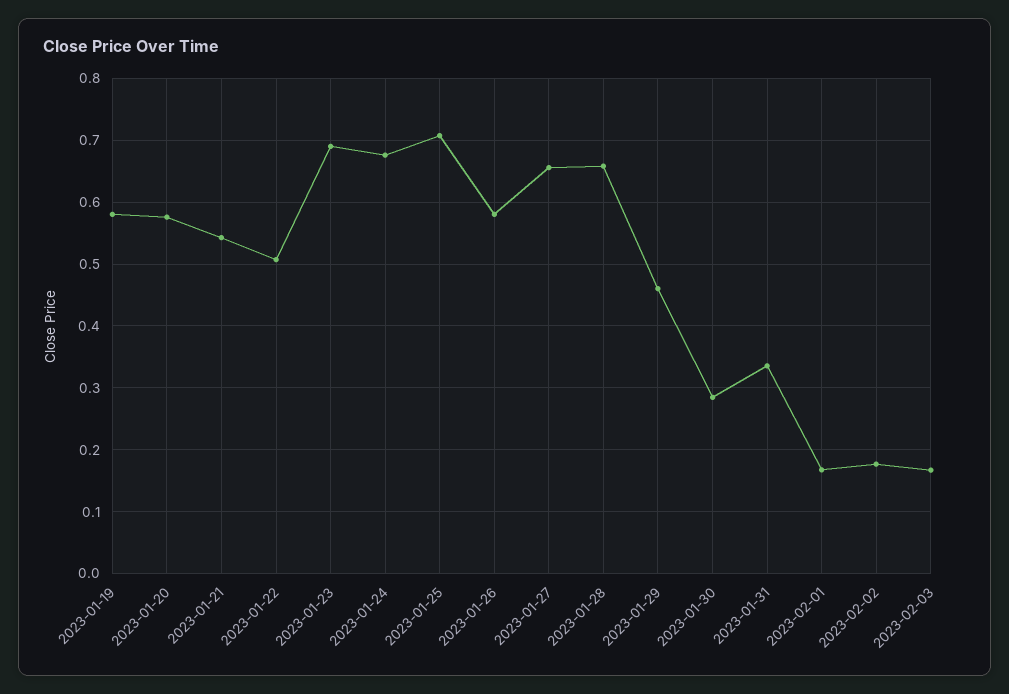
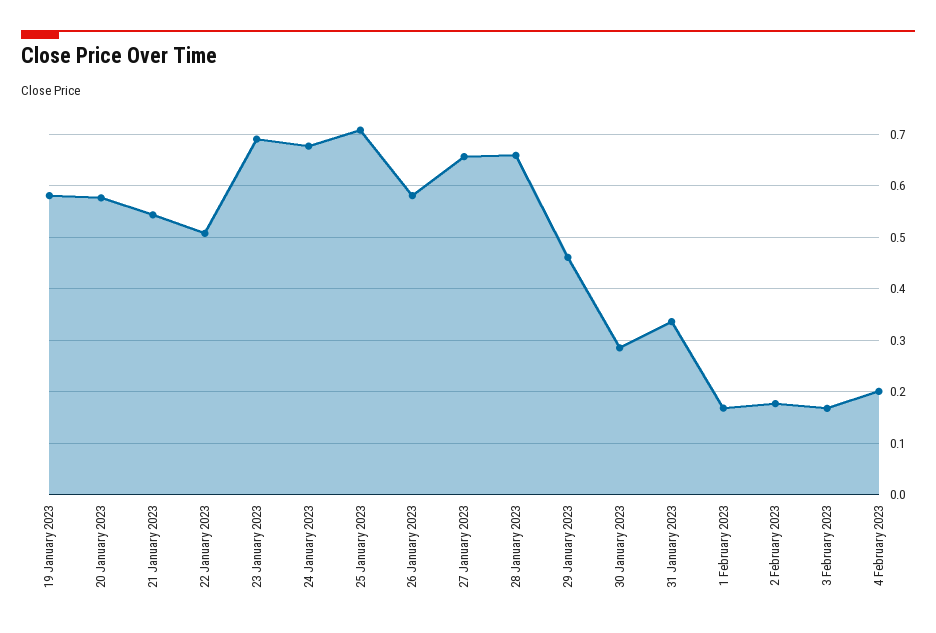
4 February 2023: none -> 0.2

